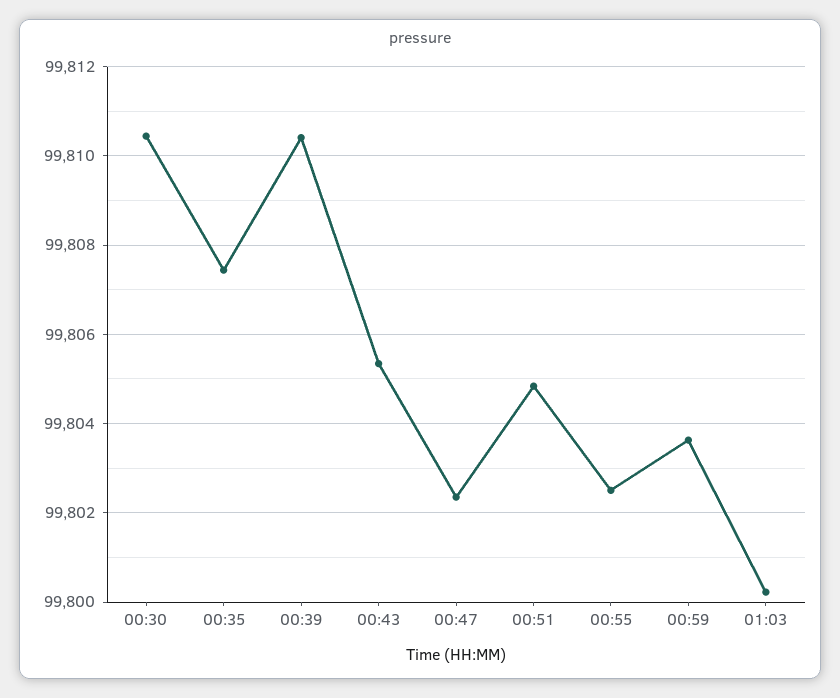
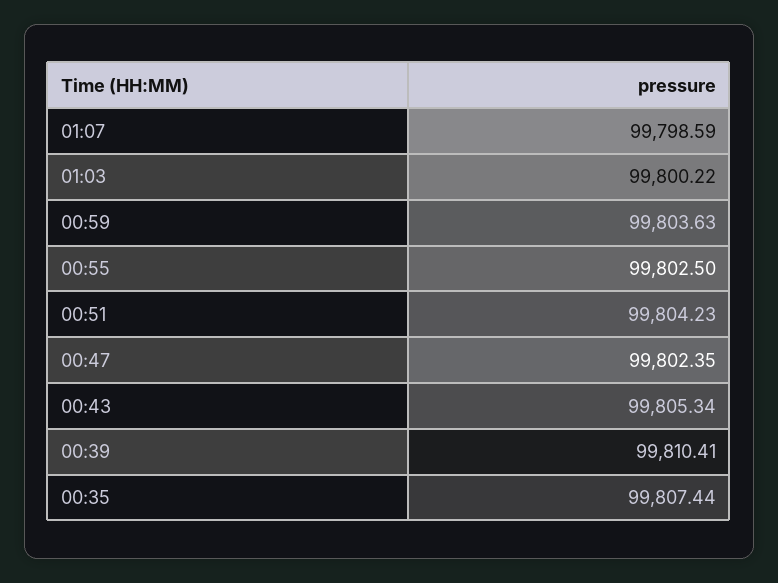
00:30: 99810.4 -> none
00:51: 99804.8 -> 99804.23
01:07: none -> 99798.59

